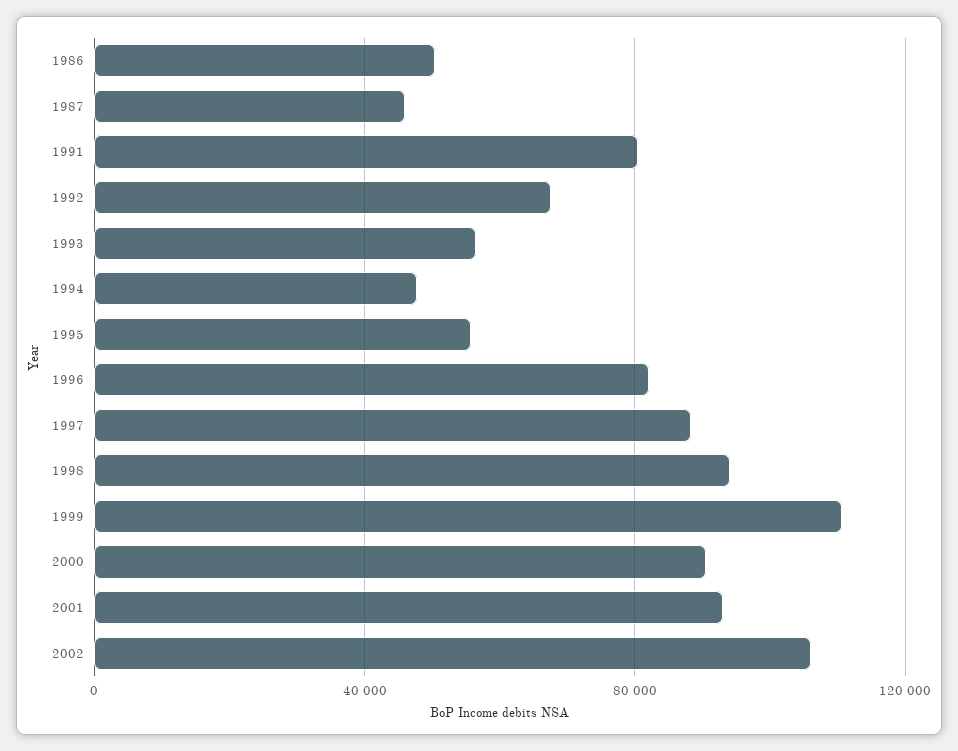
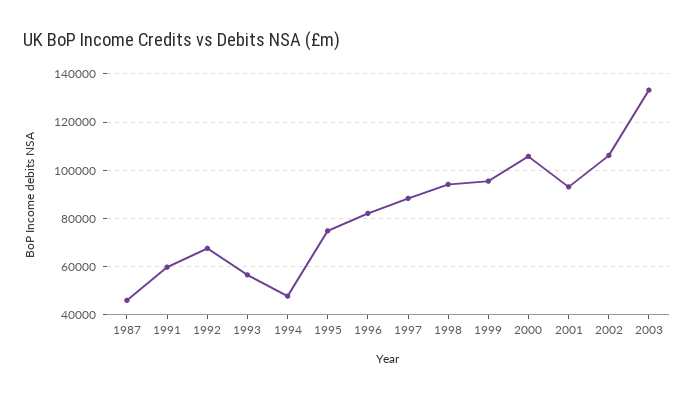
1986: 50000 -> none
1991: 80000 -> 60000
1995: 55000 -> 75000
1999: 110000 -> 95000
2000: 90000 -> 105000
2003: none -> 132500

